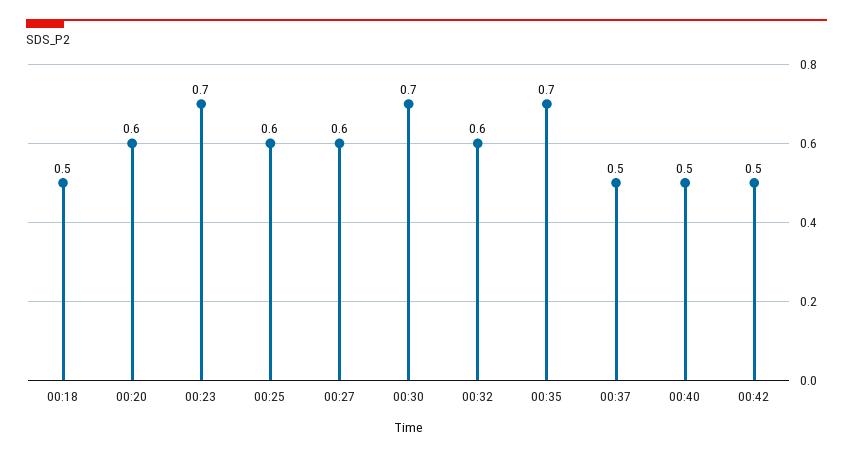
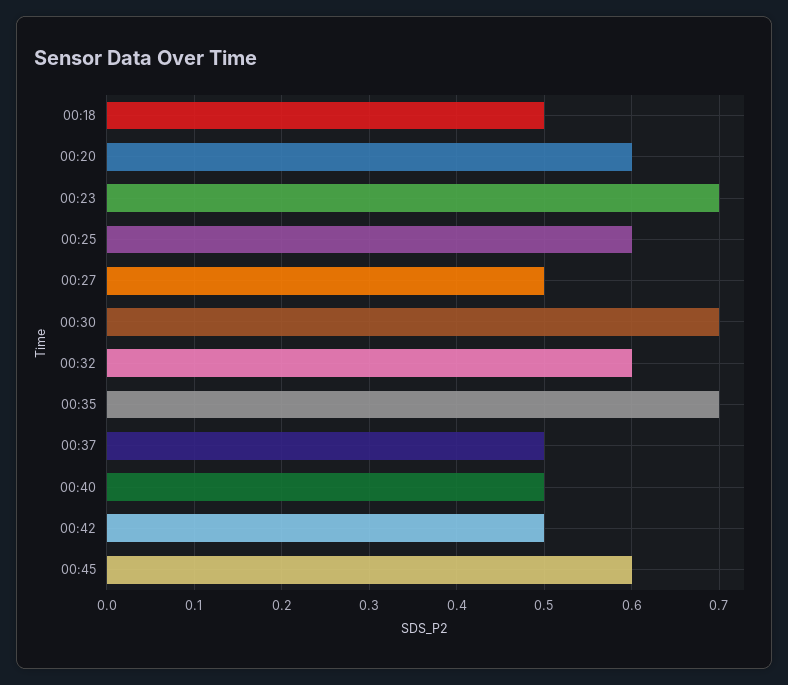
00:27: 0.6 -> 0.5
00:45: none -> 0.6

